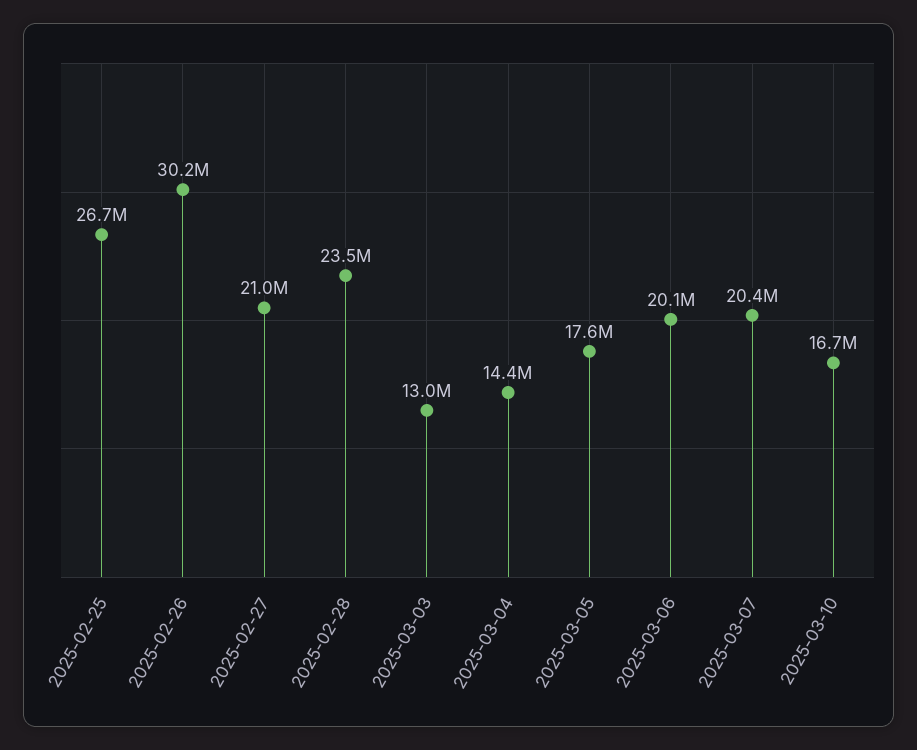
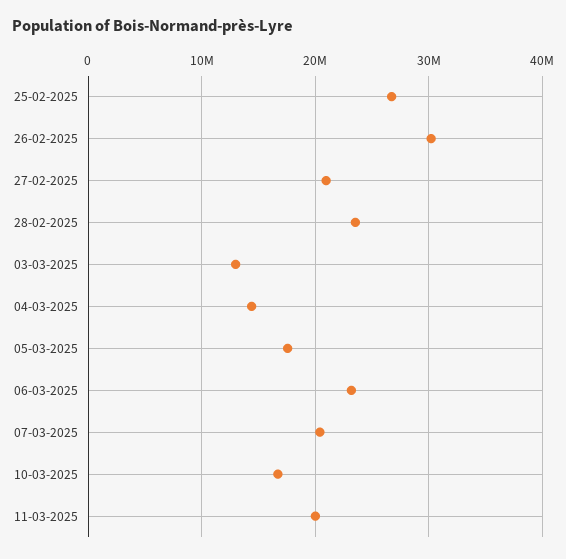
2025-03-06: 20100000 -> 23000000
11-03-2025: none -> 20000000

